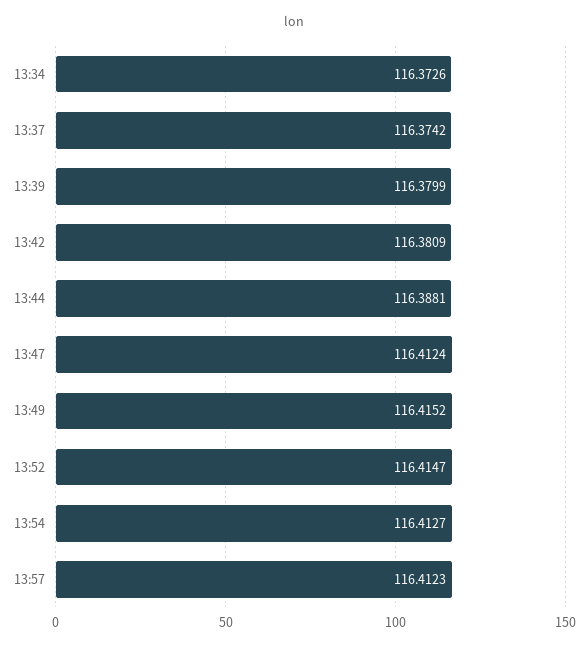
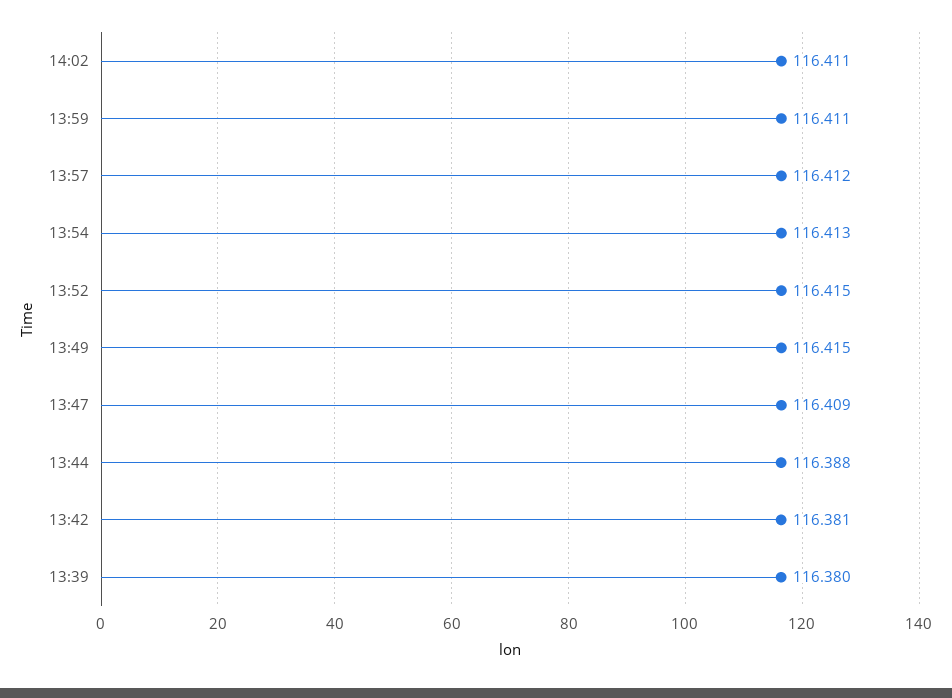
13:34: 116.3726 -> none
13:37: 116.3742 -> none
13:47: 116.4124 -> 116.409
14:02: none -> 116.411
13:59: none -> 116.411

